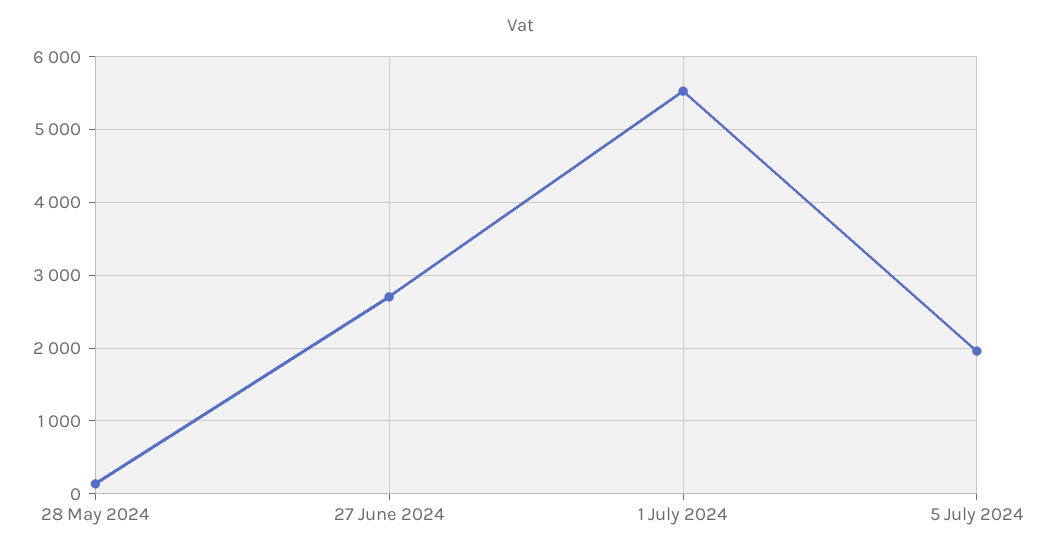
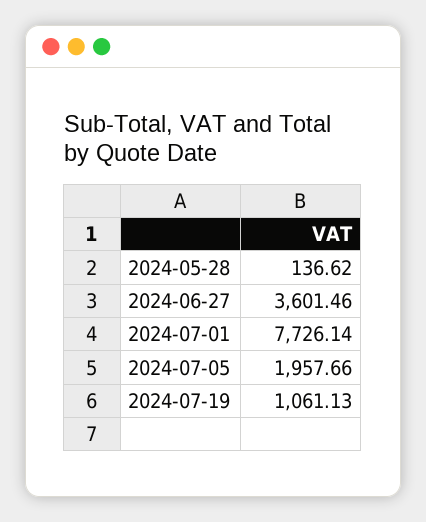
27 June 2024: 2700 -> 3601.46
1 July 2024: 5500 -> 7726.14
2024-07-19: none -> 1061.13

